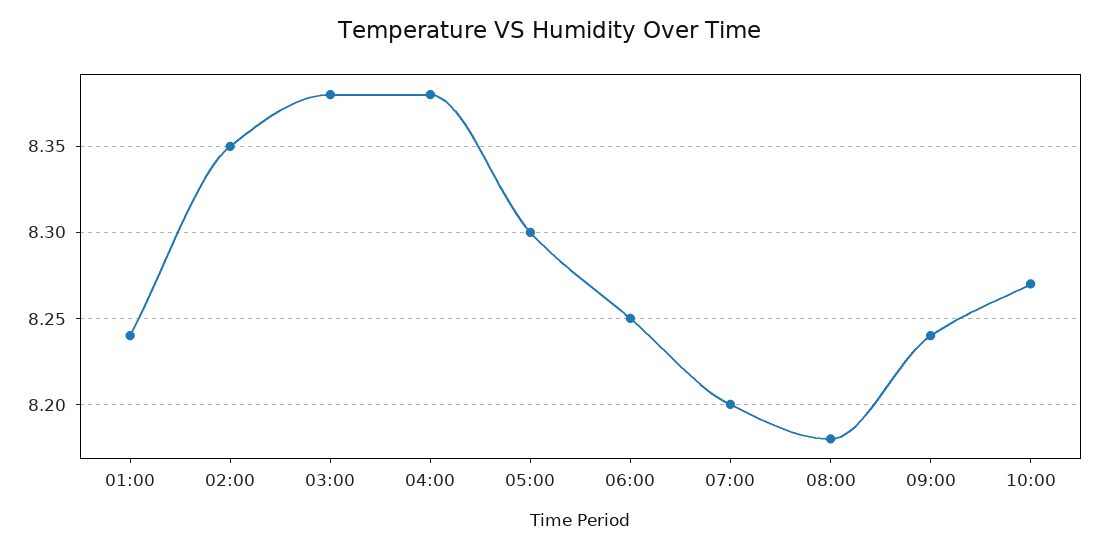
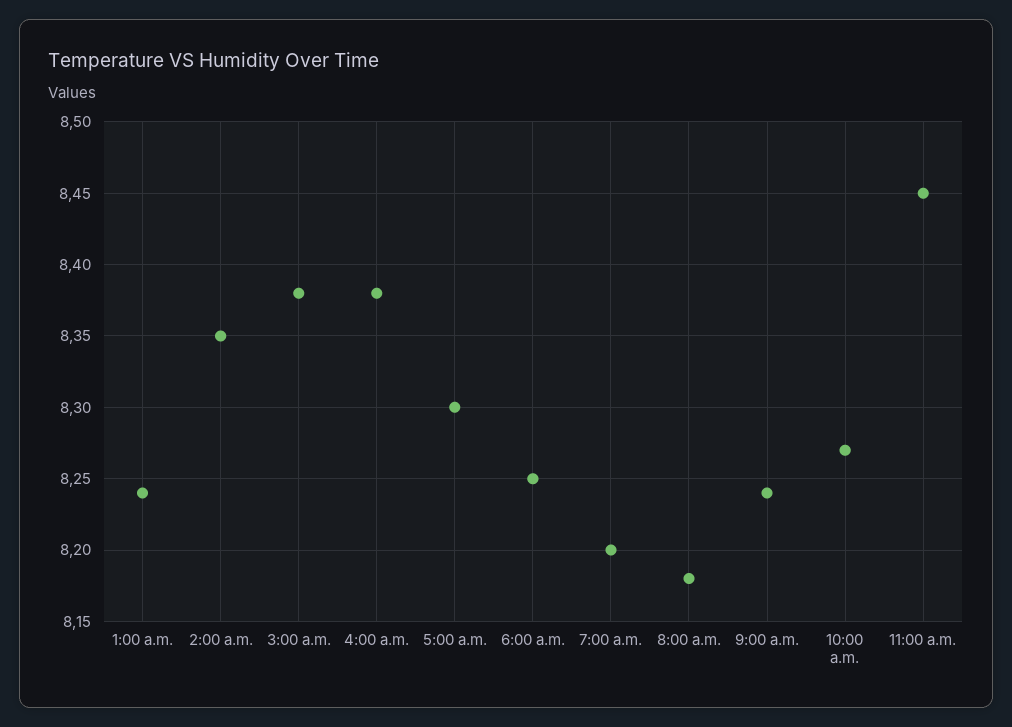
11:00 a.m.: none -> 8.45

